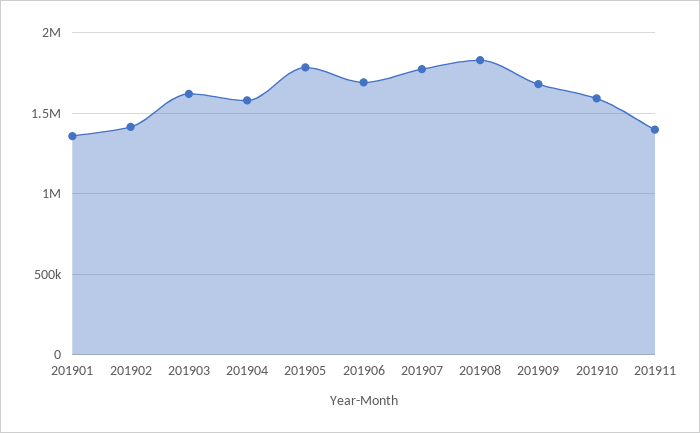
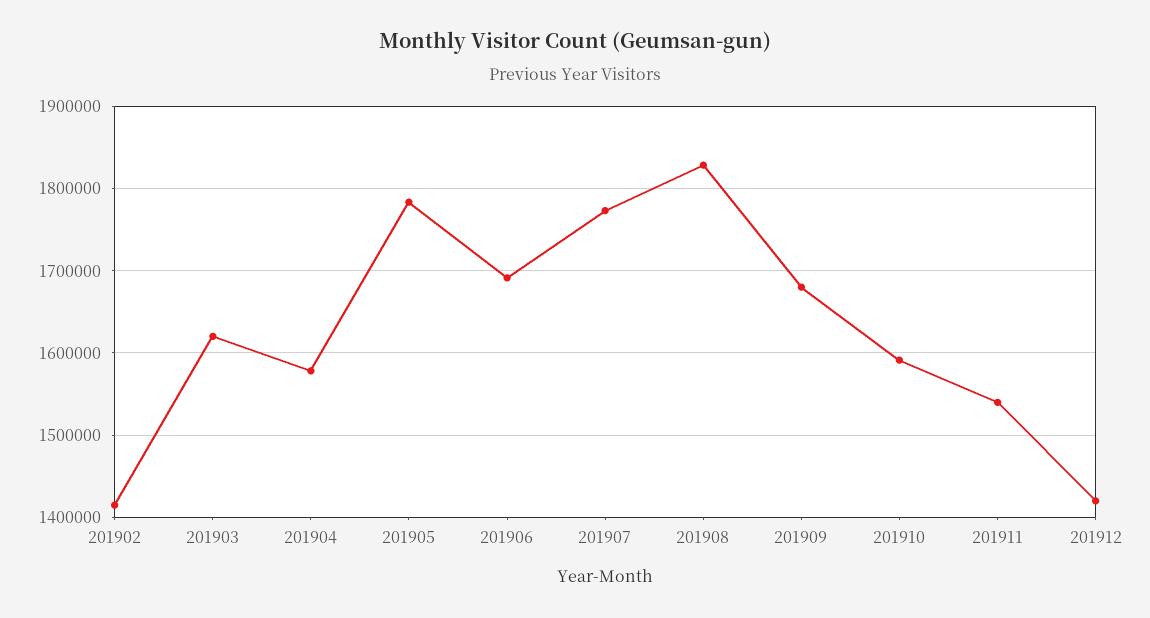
201901: 1350000 -> none
201911: 1400000 -> 1540000
201912: none -> 1420000

